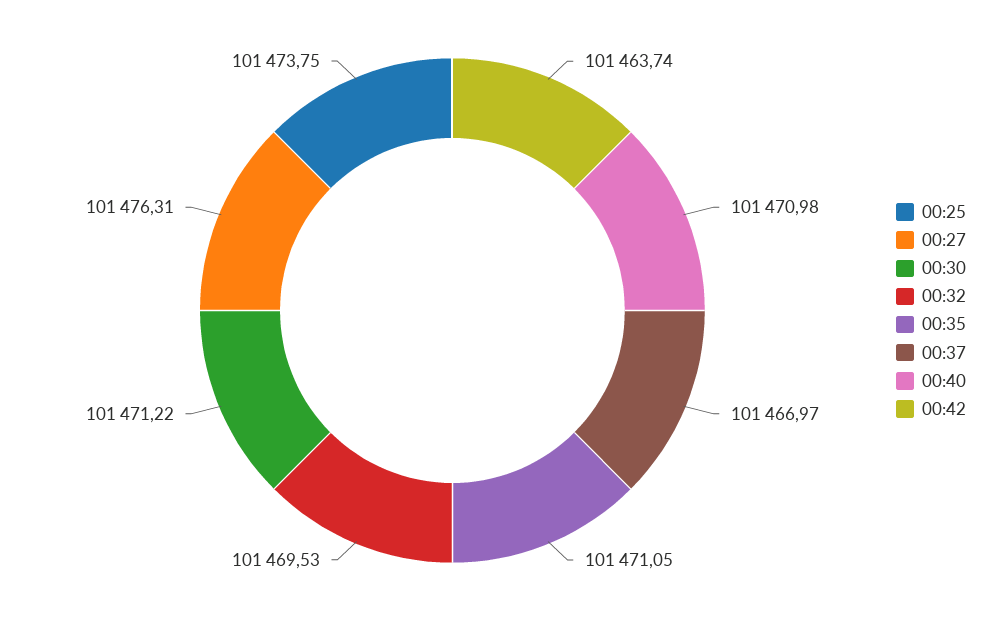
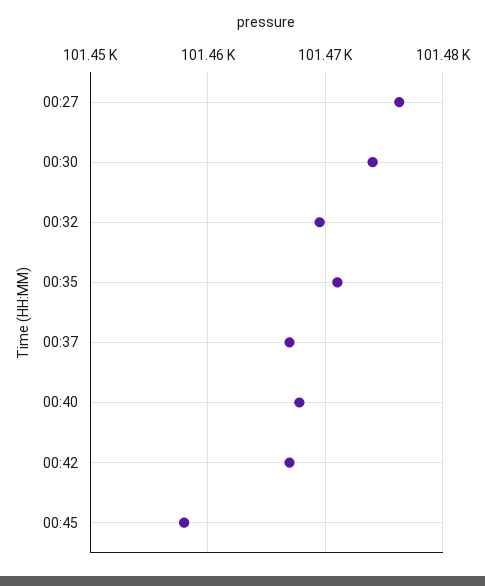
00:25: 101473.75 -> none
00:30: 101471.22 -> 101474
00:40: 101470.98 -> 101468
00:42: 101463.74 -> 101467
00:45: none -> 101458

